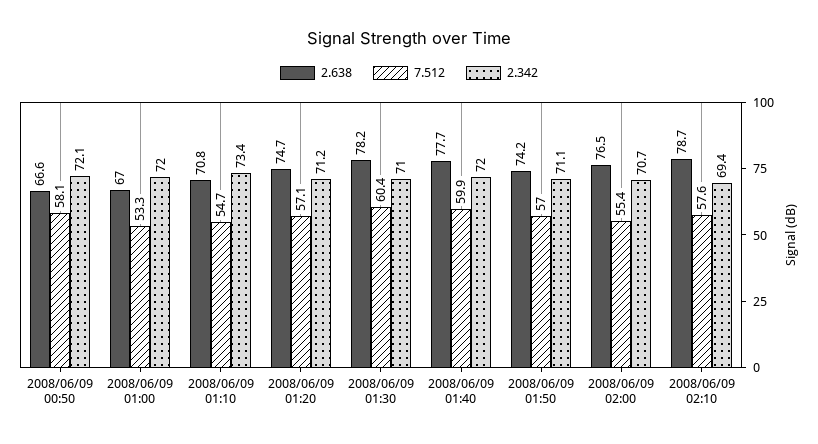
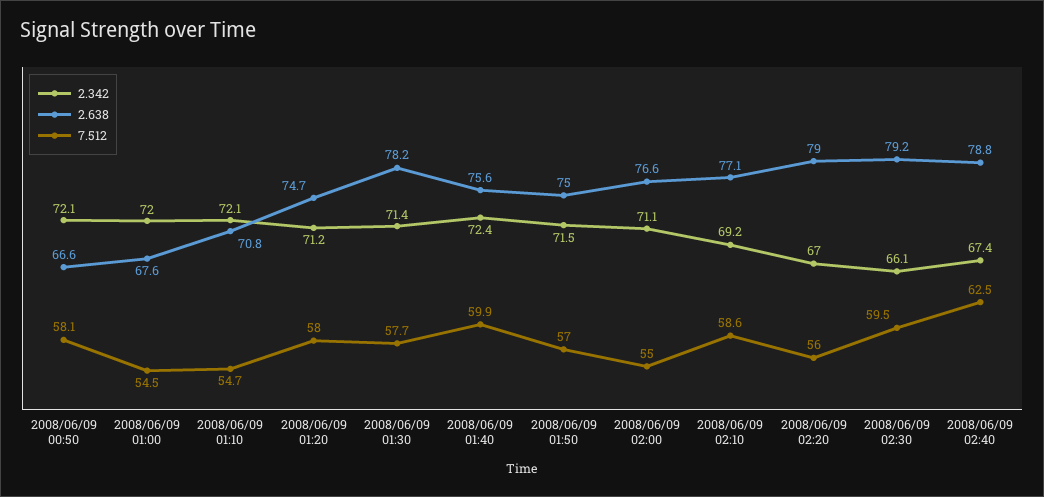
2.638, 2008/06/09 01:00: 67 -> 67.6
7.512, 2008/06/09 01:00: 53.3 -> 54.5
2.342, 2008/06/09 01:10: 73.4 -> 72.1
7.512, 2008/06/09 01:20: 57.1 -> 58
7.512, 2008/06/09 01:30: 60.4 -> 57.7
2.342, 2008/06/09 01:30: 71 -> 71.4
2.638, 2008/06/09 01:40: 77.7 -> 75.6
2.342, 2008/06/09 01:40: 72 -> 72.4
2.638, 2008/06/09 01:50: 74.2 -> 75
2.342, 2008/06/09 01:50: 71.1 -> 71.5
2.638, 2008/06/09 02:00: 76.5 -> 76.6
7.512, 2008/06/09 02:00: 55.4 -> 55
2.342, 2008/06/09 02:00: 70.7 -> 71.1
2.638, 2008/06/09 02:10: 78.7 -> 77.1
7.512, 2008/06/09 02:10: 57.6 -> 58.6
2.342, 2008/06/09 02:10: 69.4 -> 69.2
2.342, 2008/06/09 02:20: none -> 67
2.638, 2008/06/09 02:20: none -> 79
7.512, 2008/06/09 02:20: none -> 56
2.342, 2008/06/09 02:30: none -> 66.1
2.638, 2008/06/09 02:30: none -> 79.2
7.512, 2008/06/09 02:30: none -> 59.5
2.342, 2008/06/09 02:40: none -> 67.4
2.638, 2008/06/09 02:40: none -> 78.8
7.512, 2008/06/09 02:40: none -> 62.5

